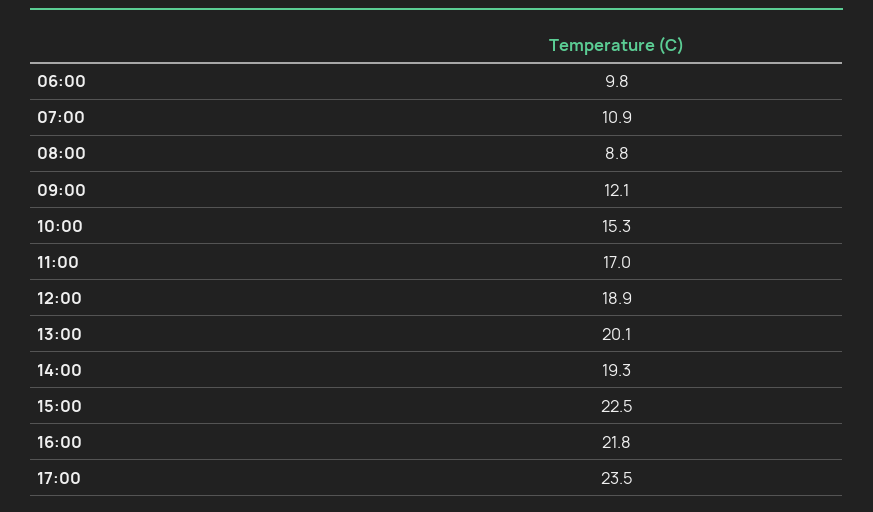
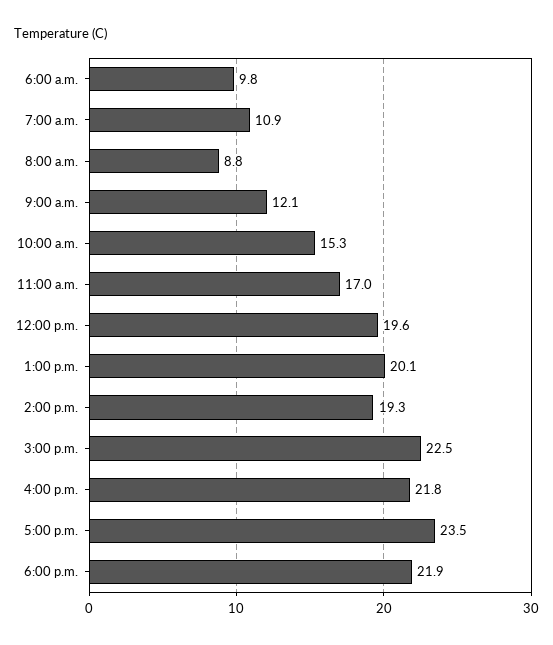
12:00: 18.9 -> 19.6
6:00 p.m.: none -> 21.9

